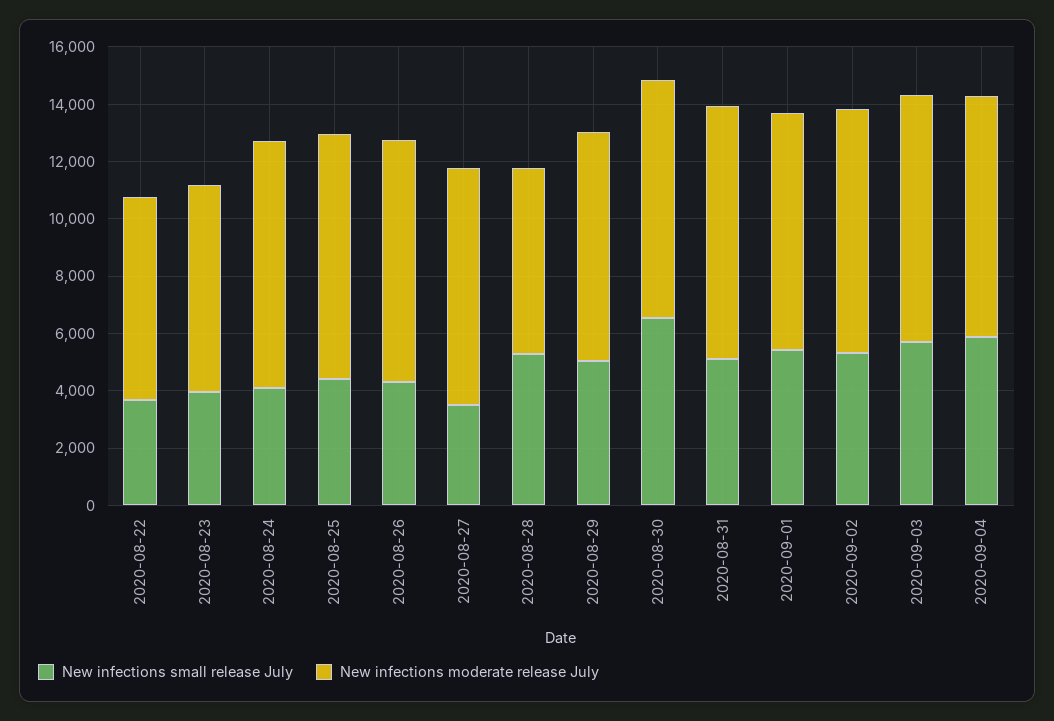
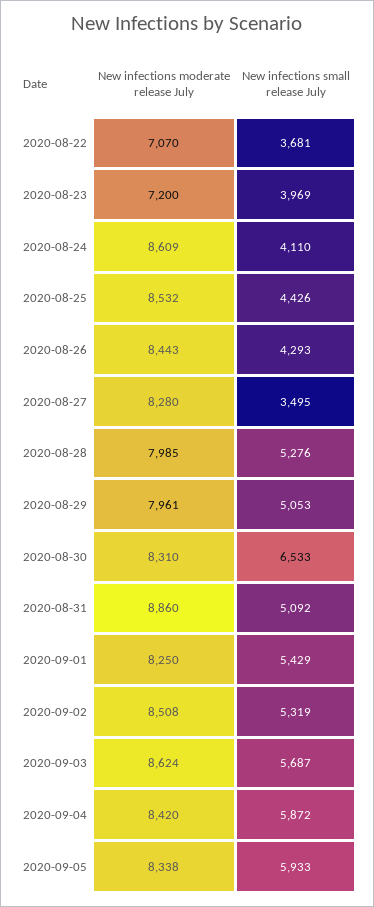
New infections moderate release July, 2020-08-28: 6500 -> 7985
New infections moderate release July, 2020-09-05: none -> 8338
New infections small release July, 2020-09-05: none -> 5933

